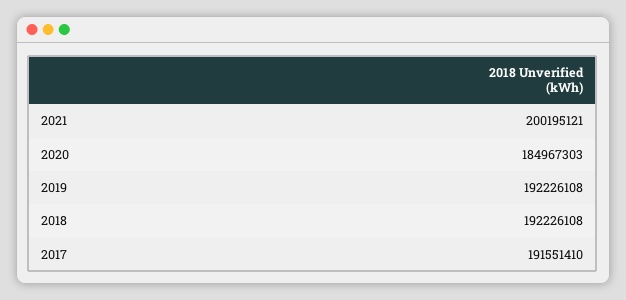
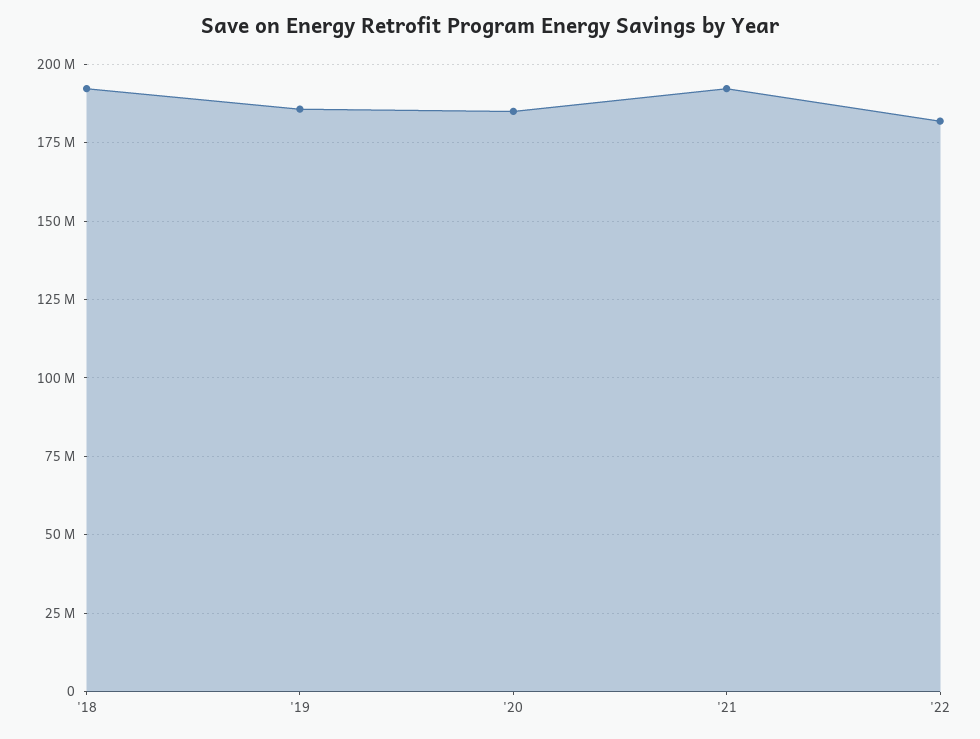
2021: 200195121 -> 192500000
2019: 192226108 -> 185000000
2017: 191551410 -> none
'22: none -> 182500000

